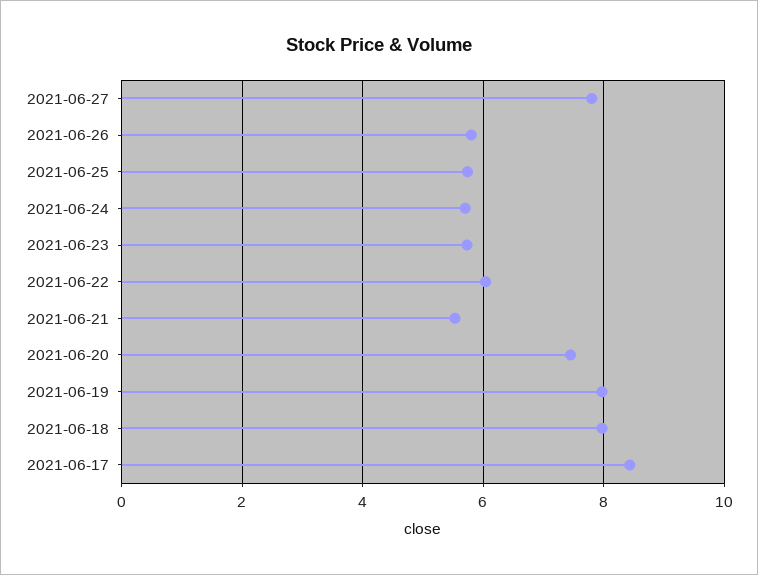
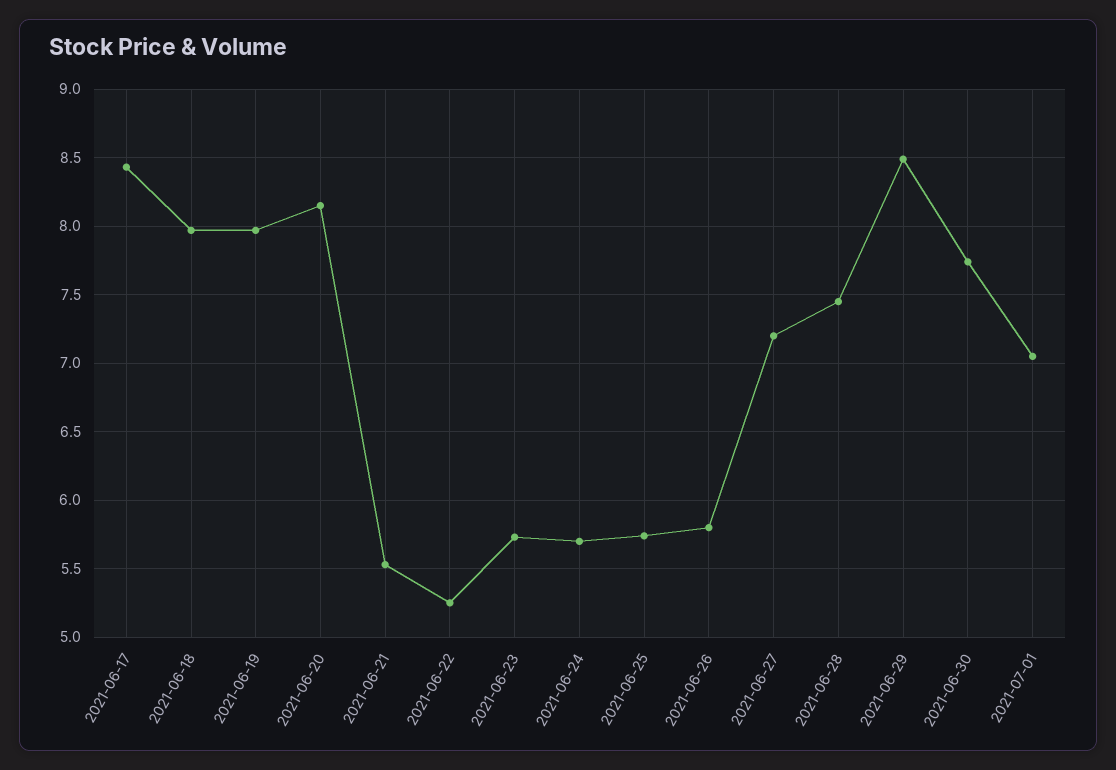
2021-06-27: 7.8 -> 7.2
2021-06-22: 6 -> 5.25
2021-06-20: 7.4 -> 8.15
2021-06-28: none -> 7.45
2021-06-29: none -> 8.5
2021-06-30: none -> 7.75
2021-07-01: none -> 7.05

